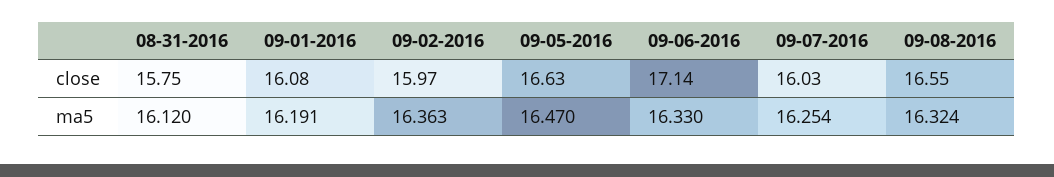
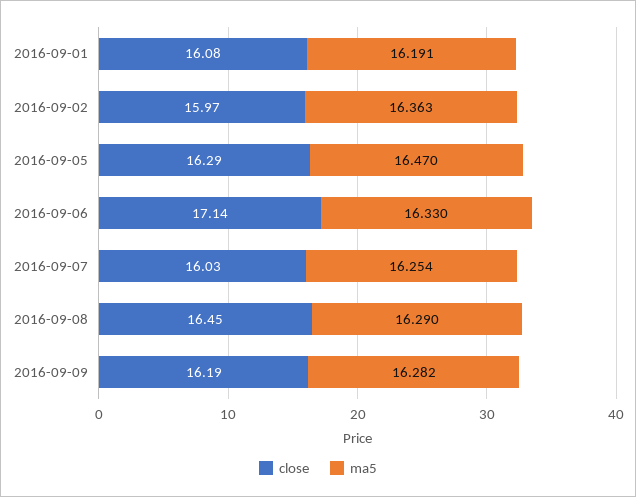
close, 08-31-2016: 15.75 -> none
close, 09-05-2016: 16.63 -> 16.29
close, 09-08-2016: 16.55 -> 16.45
ma5, 08-31-2016: 16.12 -> none
ma5, 09-08-2016: 16.324 -> 16.29
close, 2016-09-09: none -> 16.19
ma5, 2016-09-09: none -> 16.282

